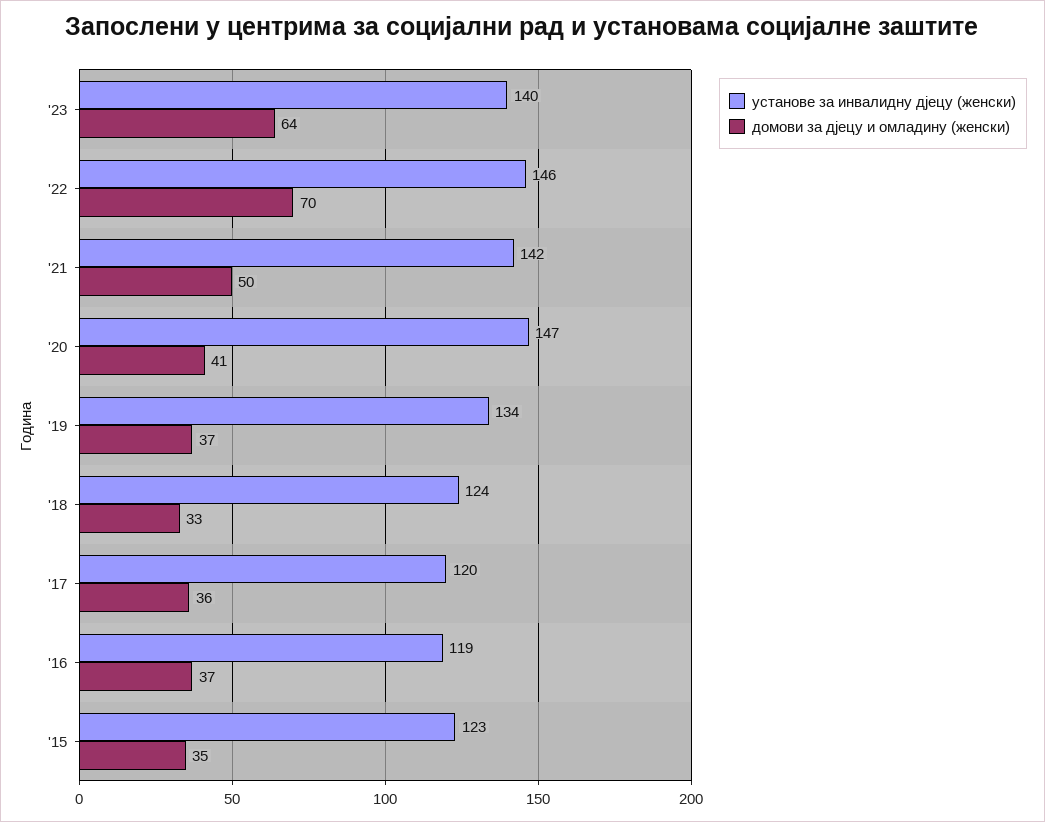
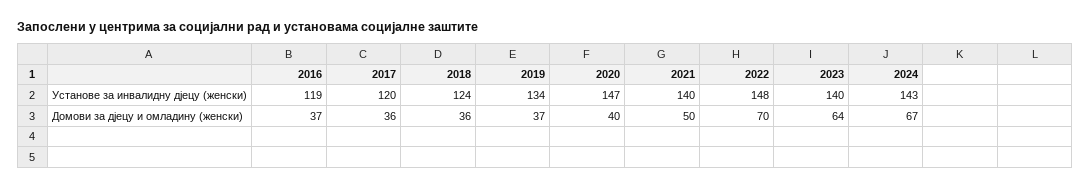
установе за инвалидну дјецу (женски), '22: 146 -> 148
установе за инвалидну дјецу (женски), '21: 142 -> 140
домови за дјецу и омладину (женски), '20: 41 -> 40
домови за дјецу и омладину (женски), '18: 33 -> 36
установе за инвалидну дјецу (женски), '15: 123 -> none
домови за дјецу и омладину (женски), '15: 35 -> none
установе за инвалидну дјецу (женски), 2024: none -> 143
домови за дјецу и омладину (женски), 2024: none -> 67

